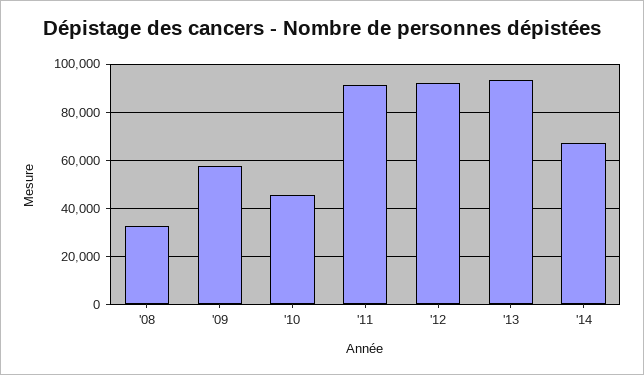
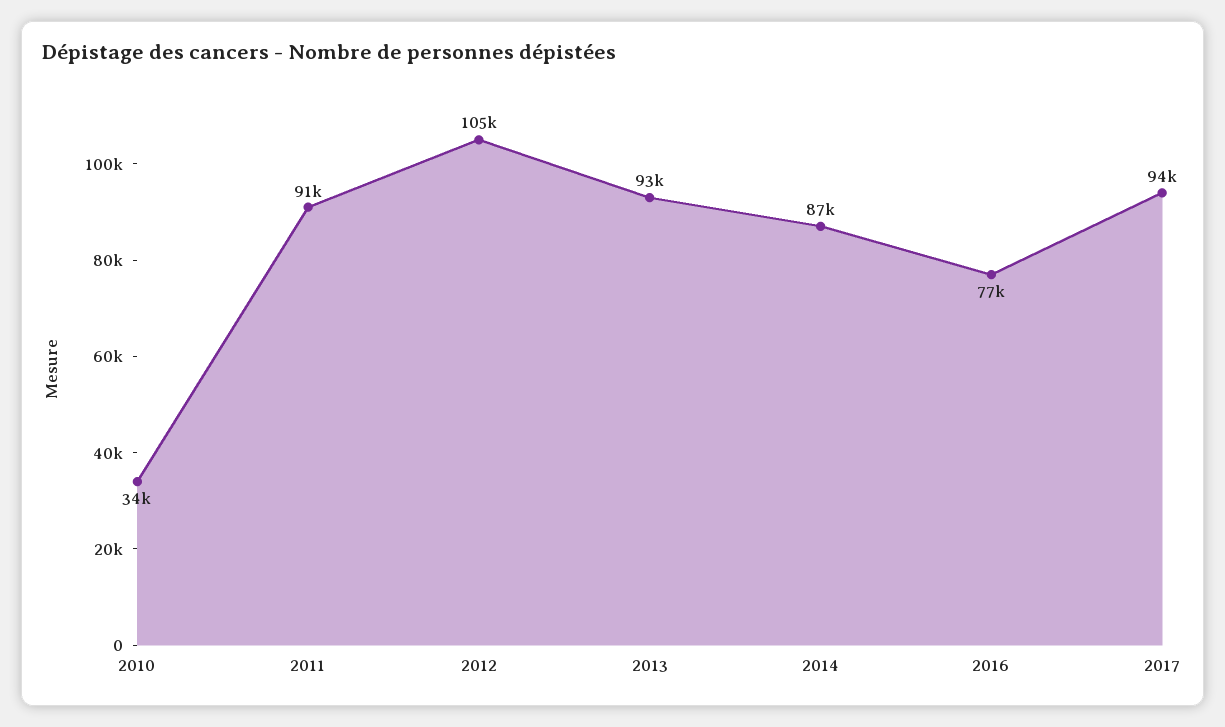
'08: 32500 -> none
'09: 57500 -> none
'10: 45000 -> 34000
'12: 92500 -> 105000
'14: 67500 -> 87000
2016: none -> 77000
2017: none -> 94000

